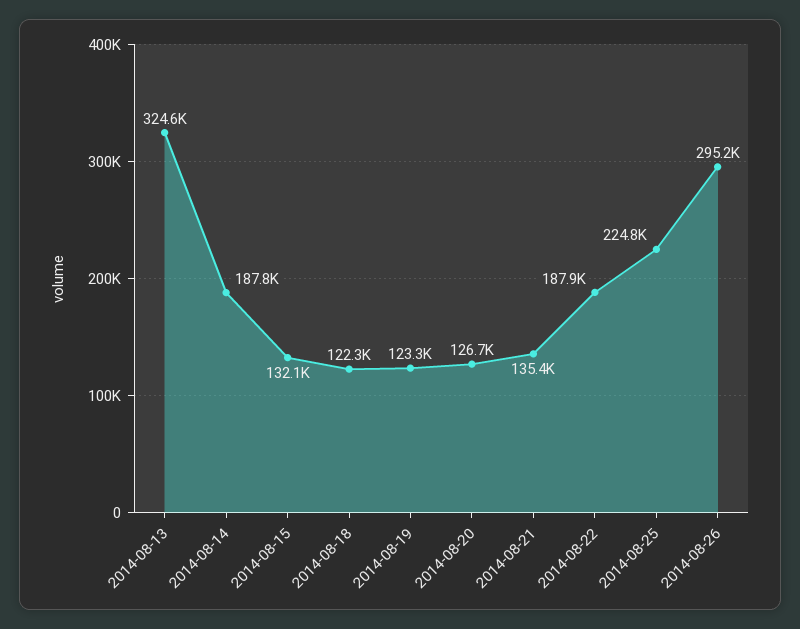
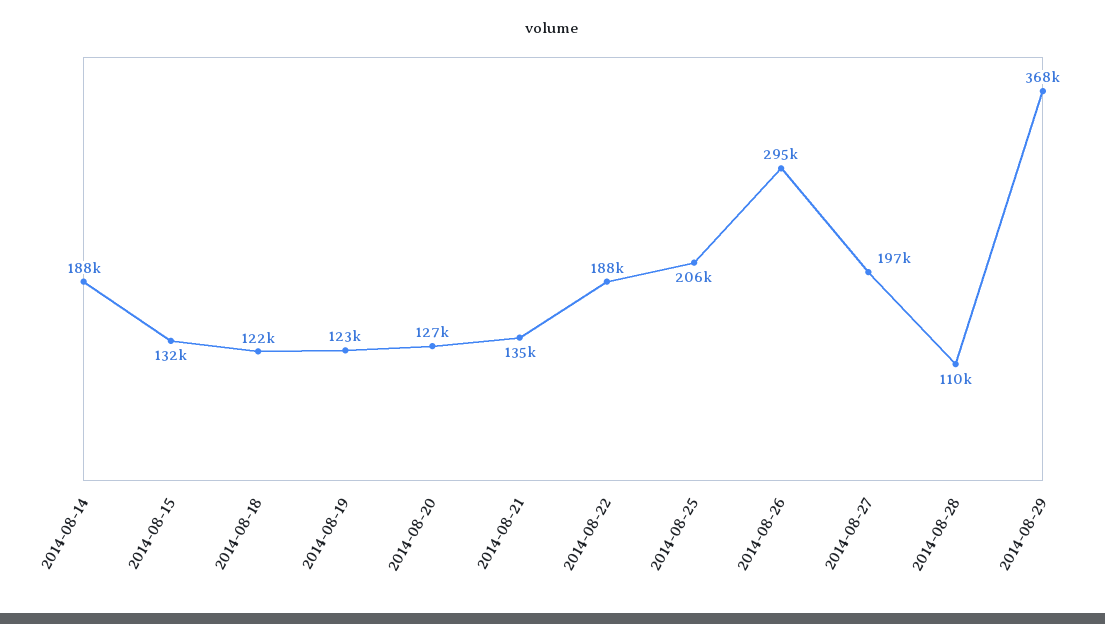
2014-08-13: 324600 -> none
2014-08-25: 224800 -> 206000
2014-08-27: none -> 197000
2014-08-28: none -> 110000
2014-08-29: none -> 368000

